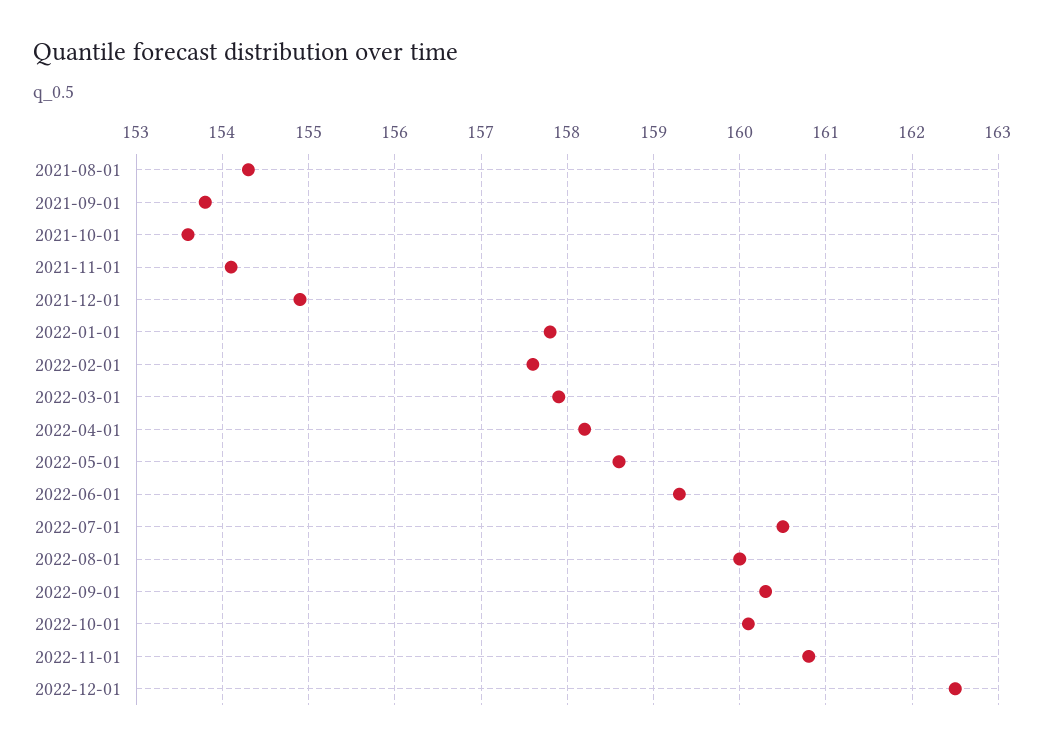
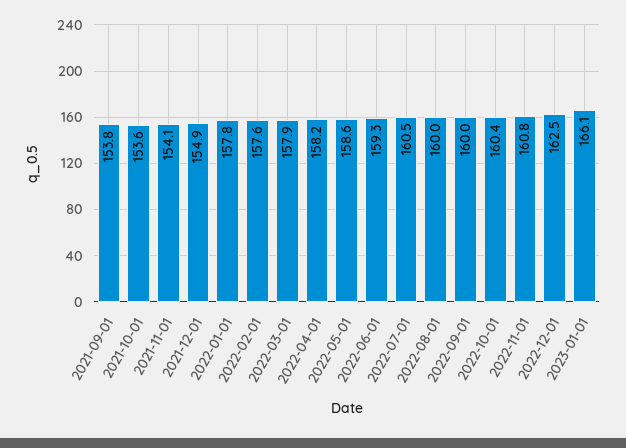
2021-08-01: 154.3 -> none
2022-09-01: 160.3 -> 160
2022-10-01: 160.1 -> 160.4
2023-01-01: none -> 166.1

